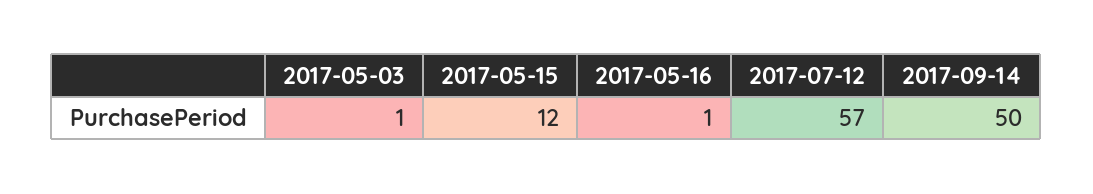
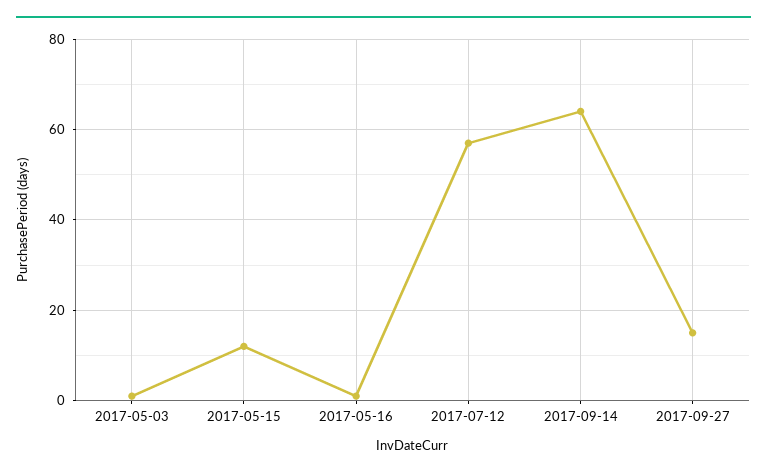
2017-09-14: 50 -> 65
2017-09-27: none -> 15

